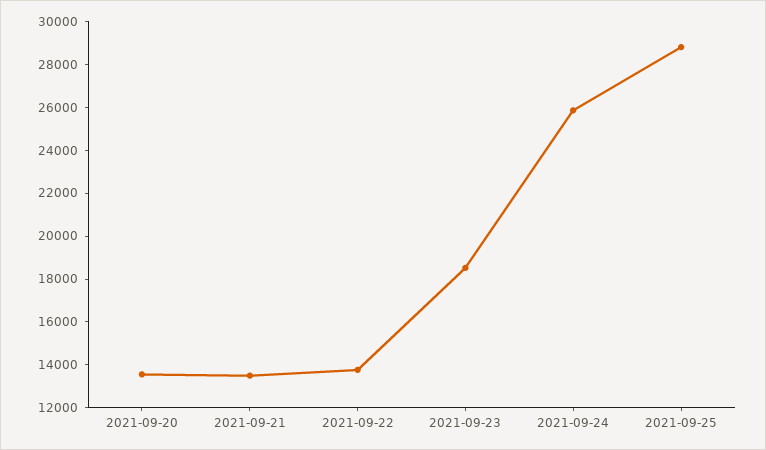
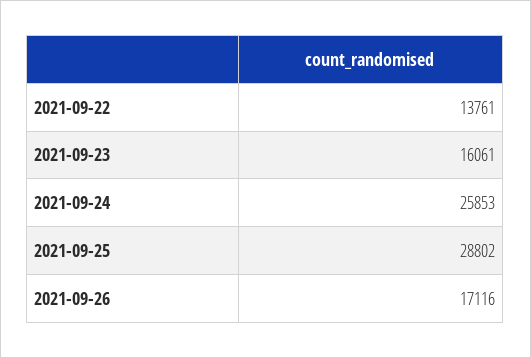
2021-09-20: 13500 -> none
2021-09-21: 13500 -> none
2021-09-23: 18500 -> 16061
2021-09-26: none -> 17116

